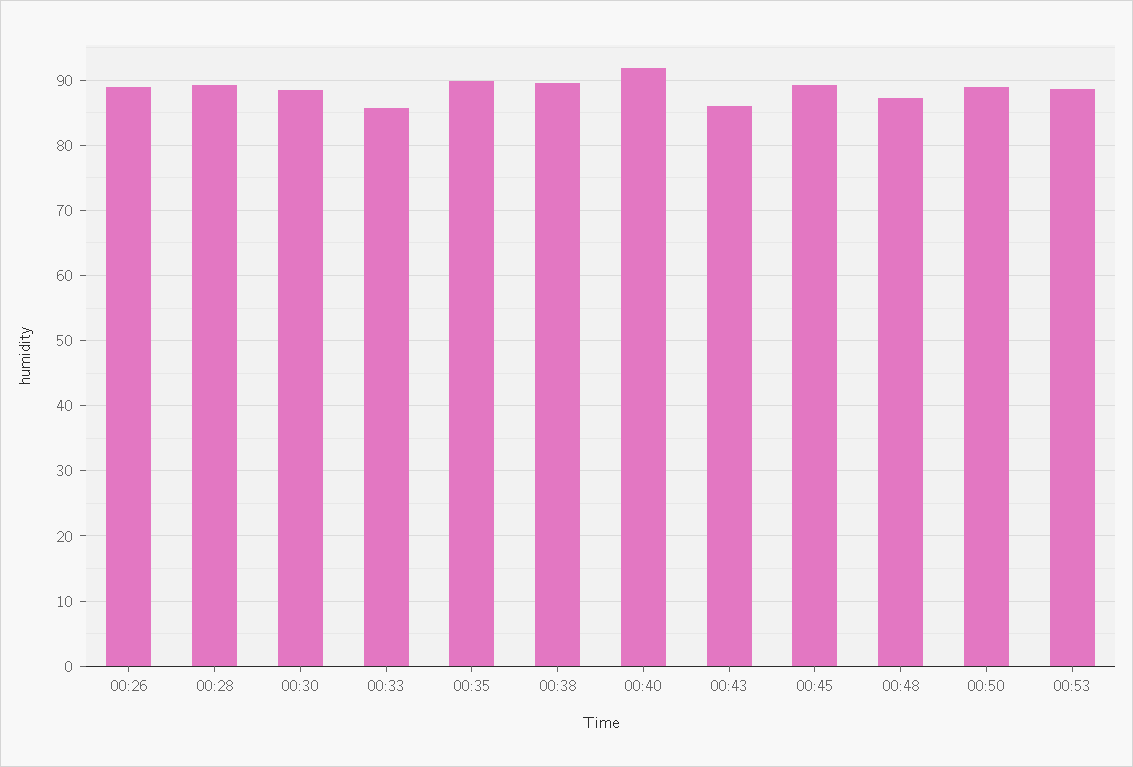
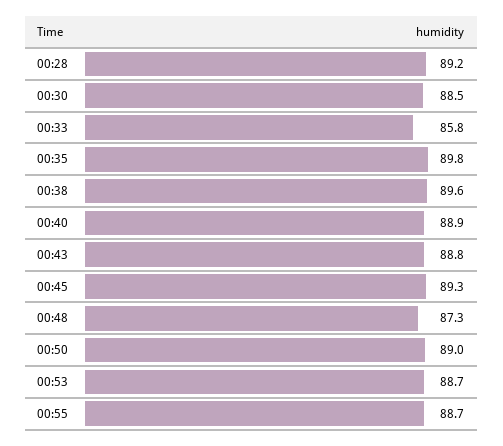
00:26: 89 -> none
00:40: 92 -> 88.9
00:43: 86 -> 88.8
00:55: none -> 88.7

